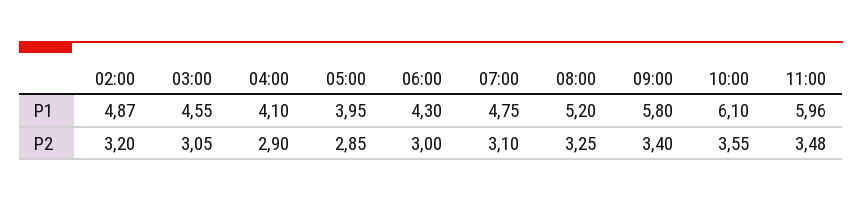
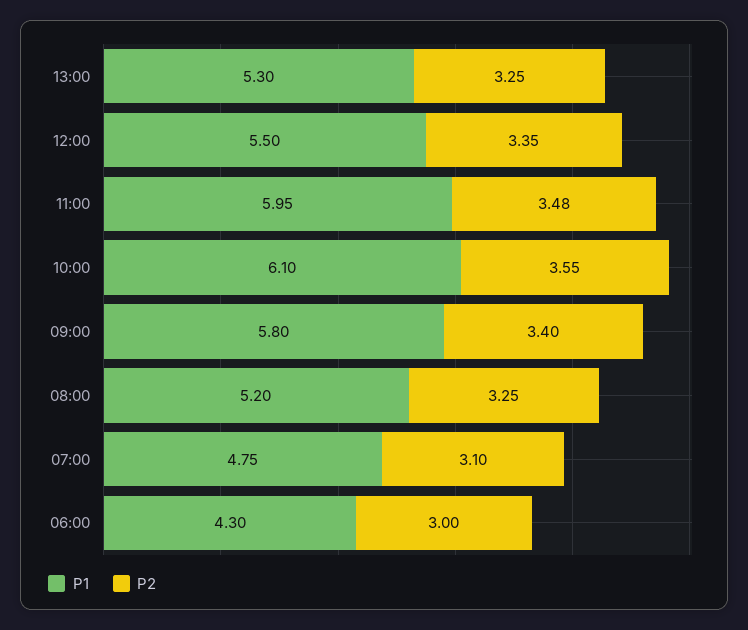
P1, 02:00: 4.87 -> none
P1, 03:00: 4.55 -> none
P1, 04:00: 4.1 -> none
P1, 05:00: 3.95 -> none
P1, 11:00: 5.96 -> 5.95
P2, 02:00: 3.2 -> none
P2, 03:00: 3.05 -> none
P2, 04:00: 2.9 -> none
P2, 05:00: 2.85 -> none
P1, 13:00: none -> 5.3
P2, 13:00: none -> 3.25
P1, 12:00: none -> 5.5
P2, 12:00: none -> 3.35

